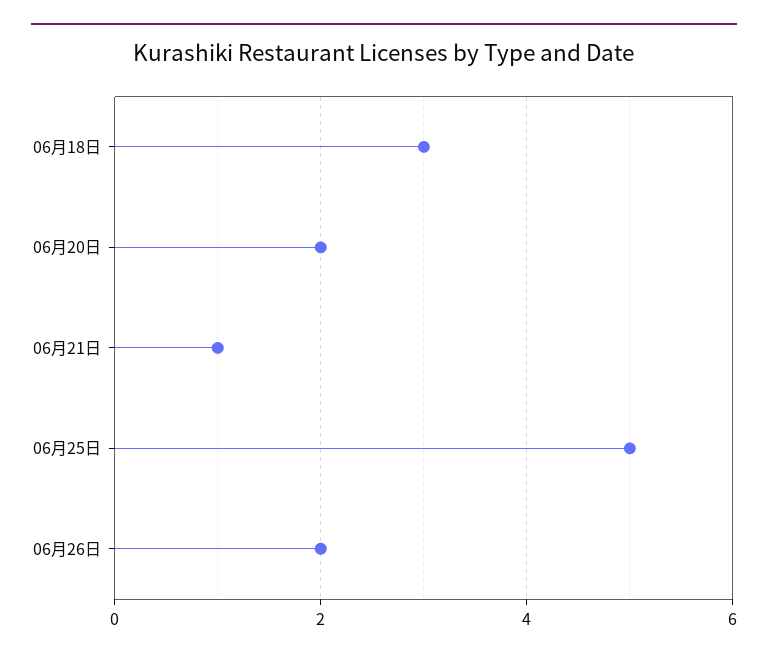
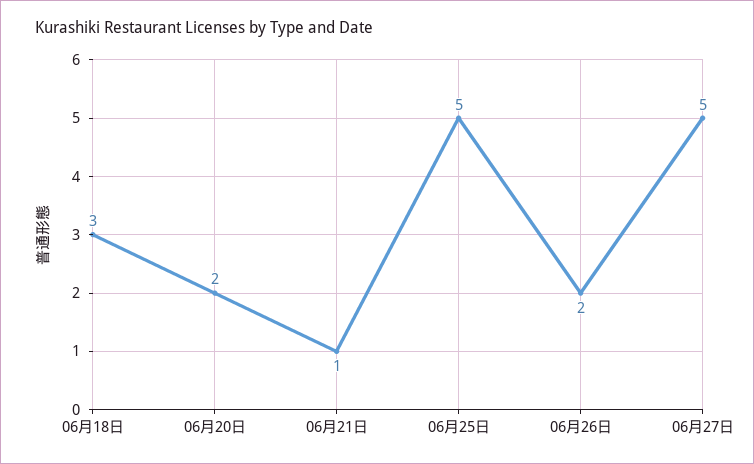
06月27日: none -> 5

